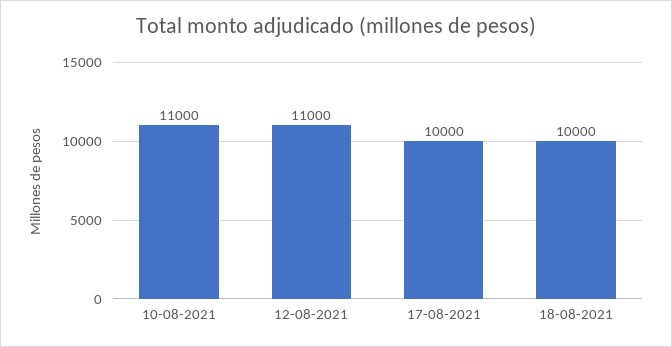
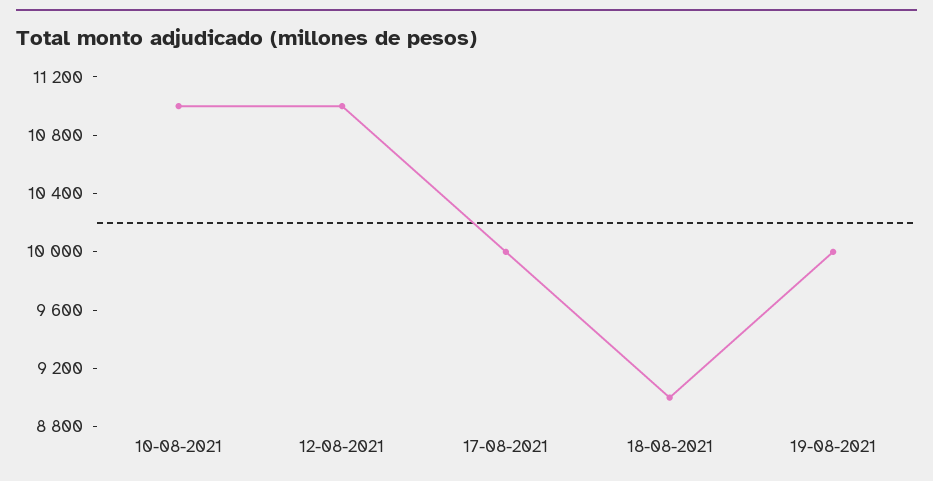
18-08-2021: 10000 -> 9000
19-08-2021: none -> 10000

